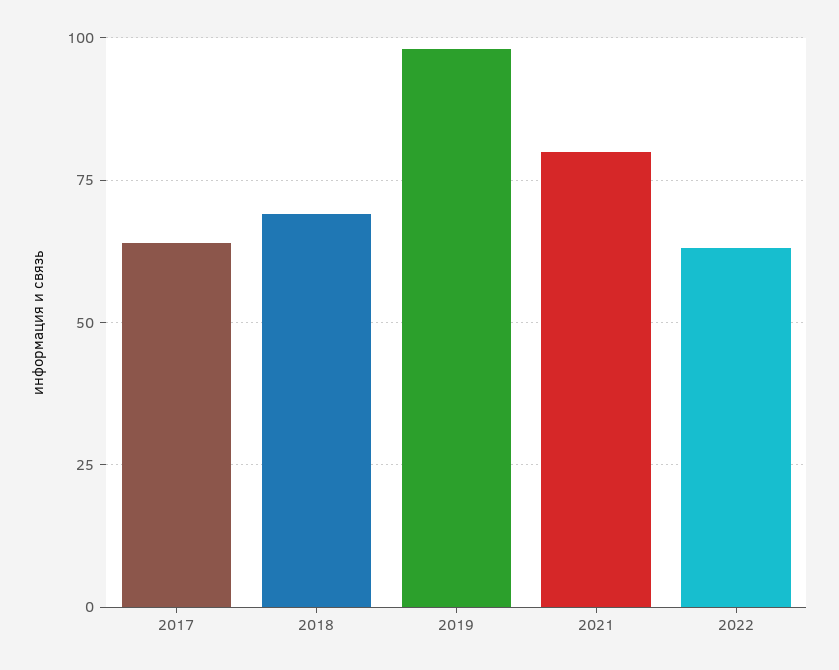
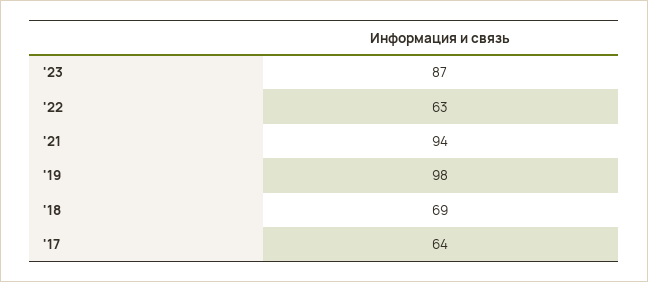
2021: 80 -> 94
'23: none -> 87

